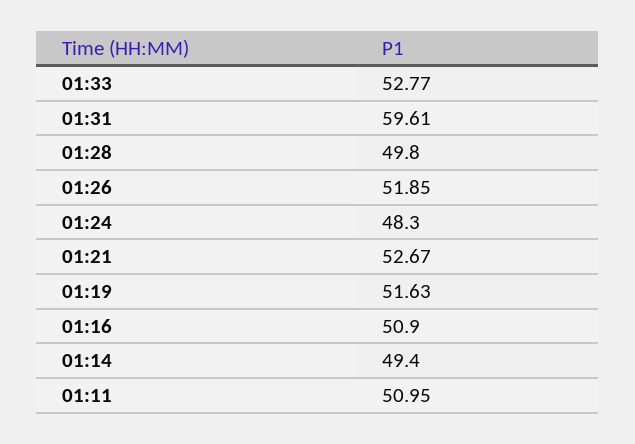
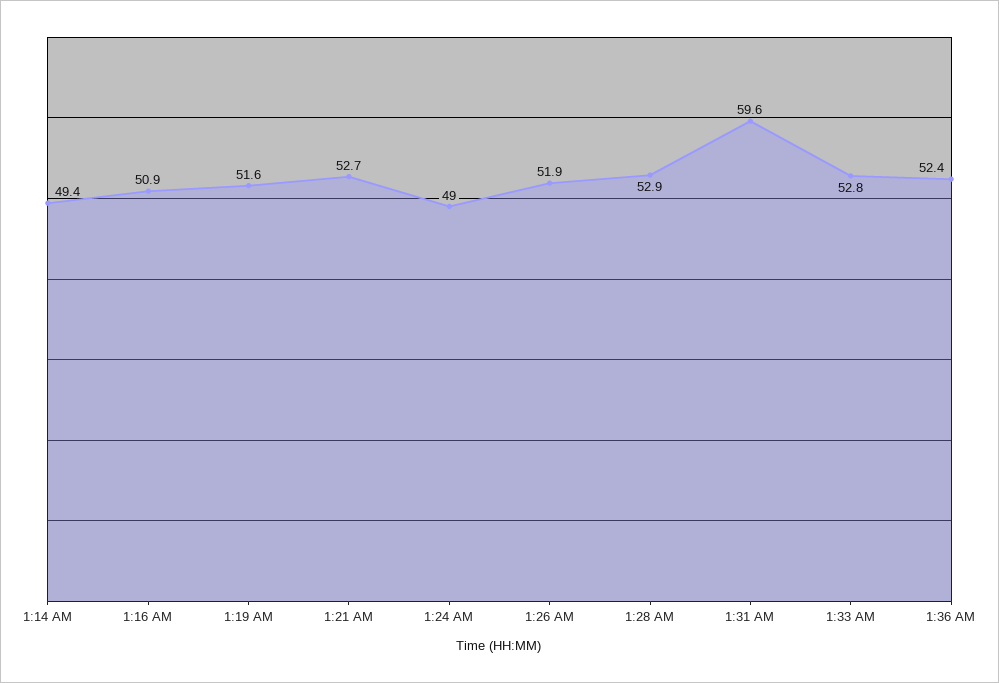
01:28: 49.8 -> 52.9
01:24: 48.3 -> 49
01:11: 50.95 -> none
1:36 AM: none -> 52.4

